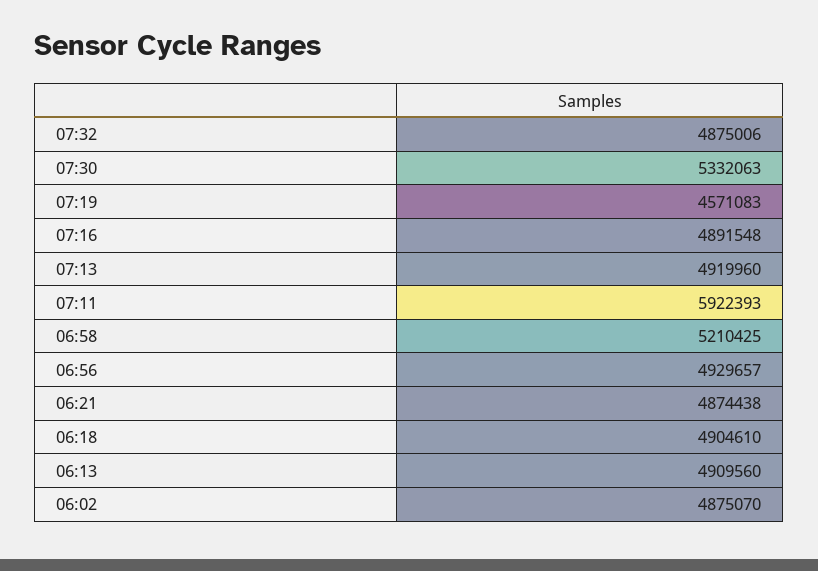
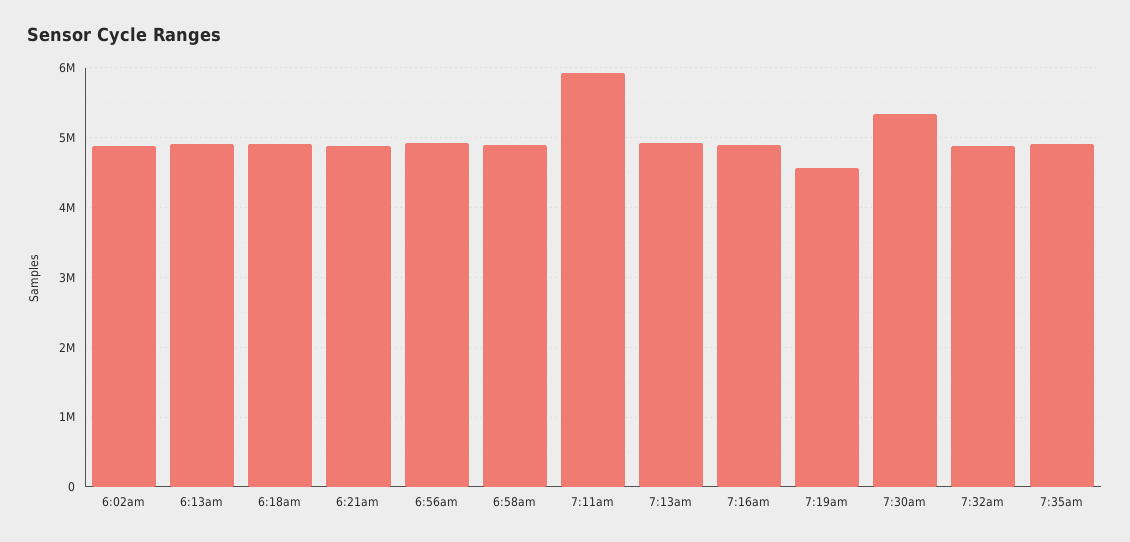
06:58: 5210425 -> 4900000
7:35am: none -> 4900000

